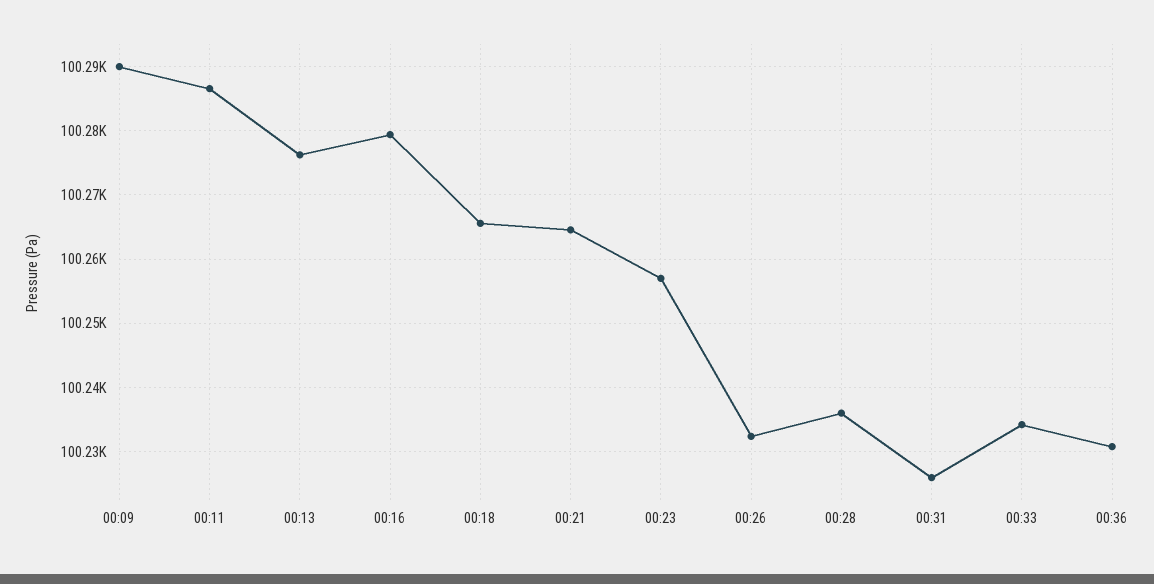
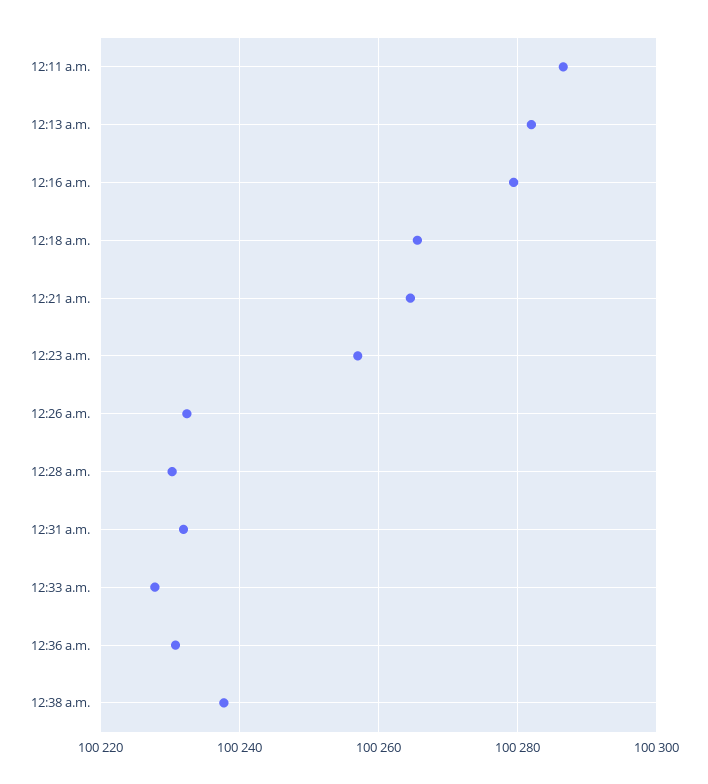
00:09: 100290 -> none
00:13: 100276 -> 100282
00:28: 100236 -> 100230
00:31: 100226 -> 100232
00:33: 100234 -> 100228
12:38 a.m.: none -> 100238

